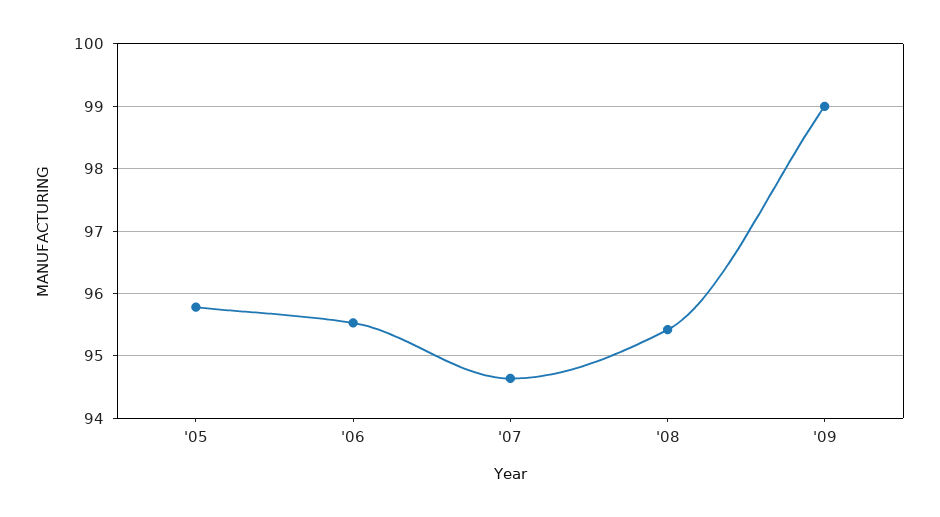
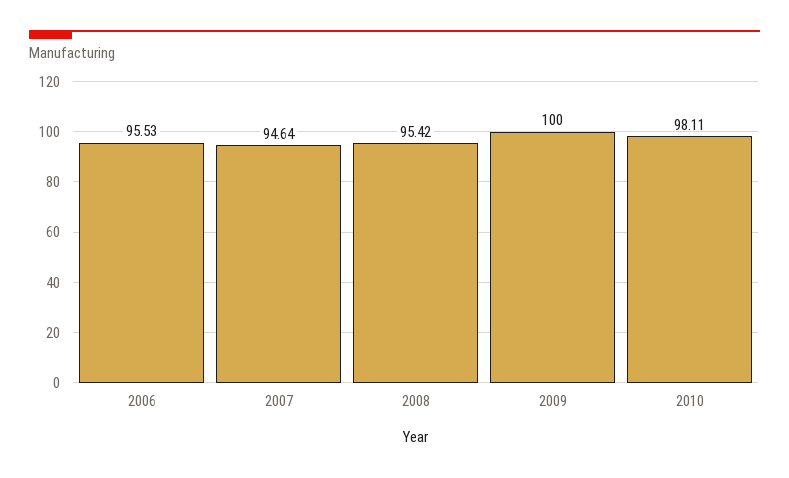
'05: 95.8 -> none
'09: 99 -> 100
2010: none -> 98.11

